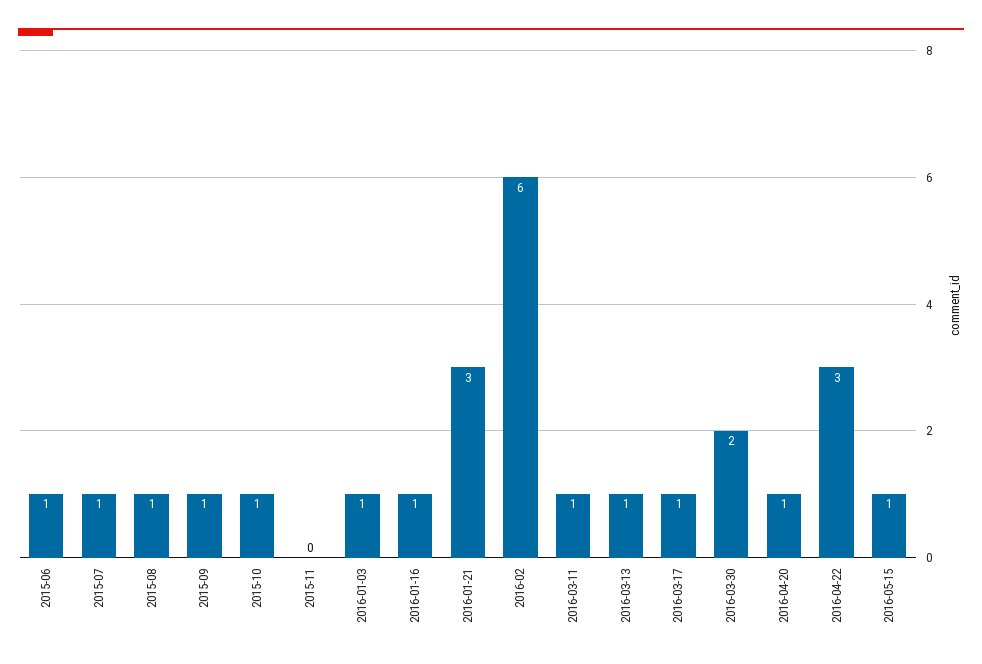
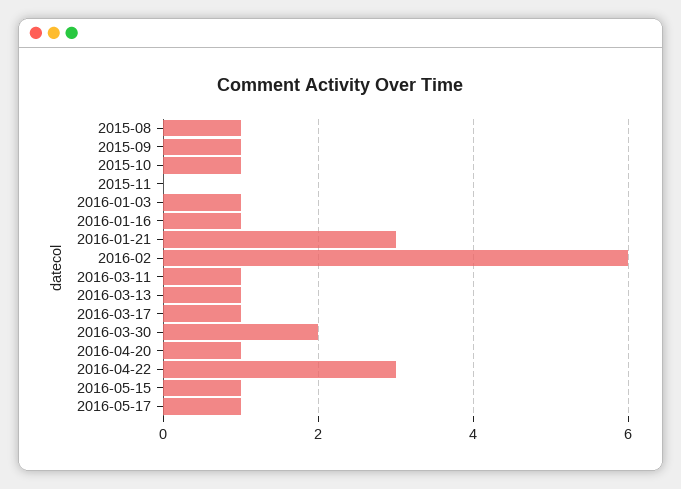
2015-06: 1 -> none
2015-07: 1 -> none
2016-05-17: none -> 1

